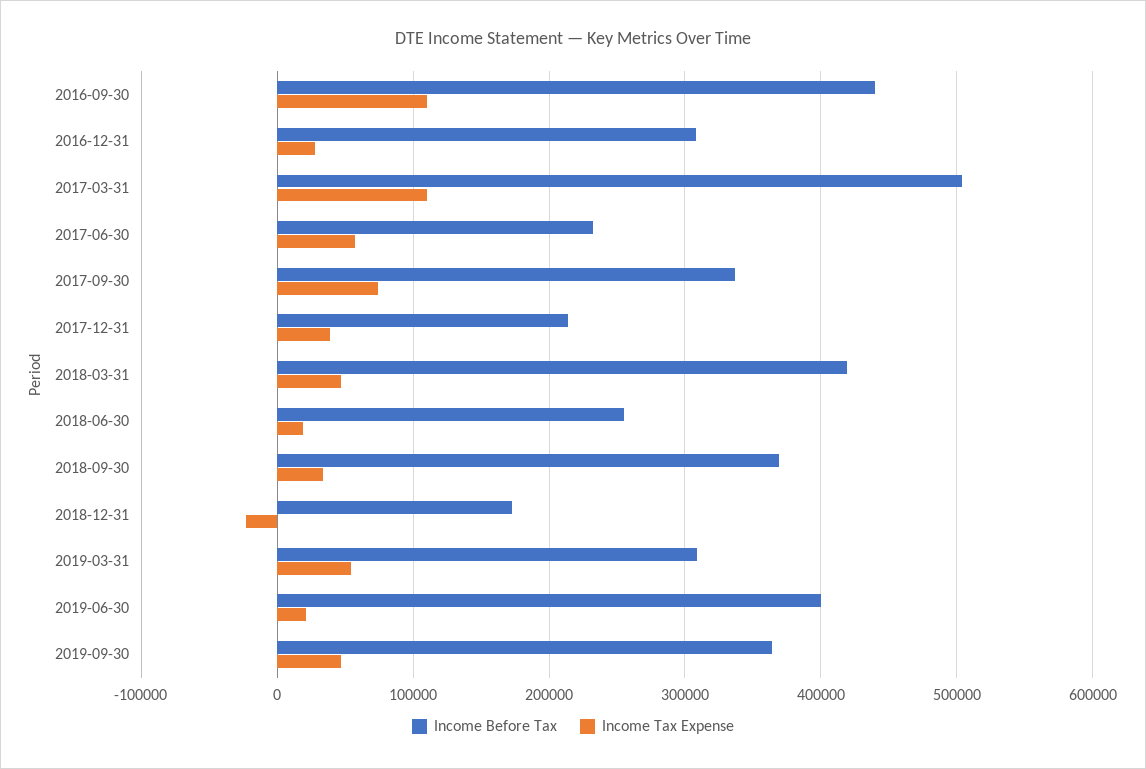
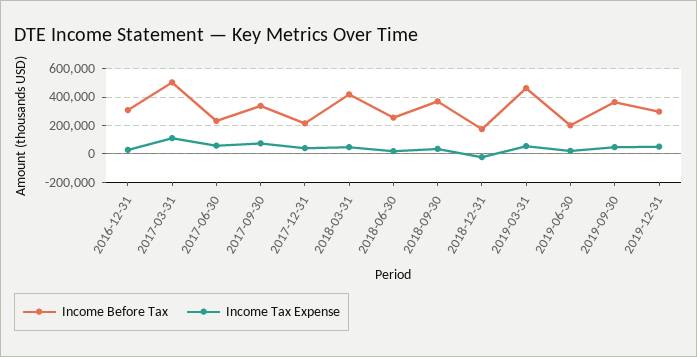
Income Before Tax, 2016-09-30: 440000 -> none
Income Tax Expense, 2016-09-30: 110000 -> none
Income Before Tax, 2019-03-31: 310000 -> 450000
Income Before Tax, 2019-06-30: 400000 -> 200000
Income Before Tax, 2019-12-31: none -> 300000
Income Tax Expense, 2019-12-31: none -> 50000

